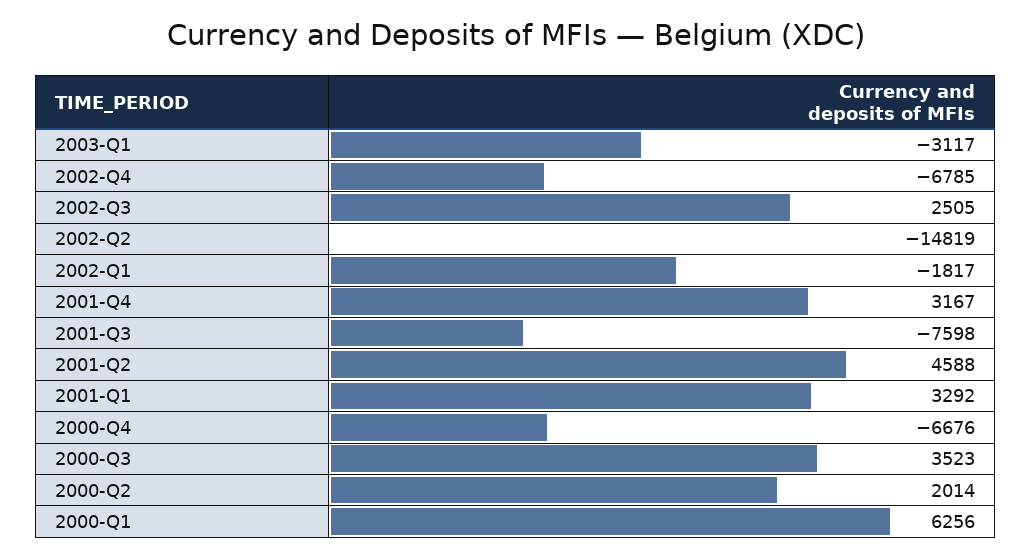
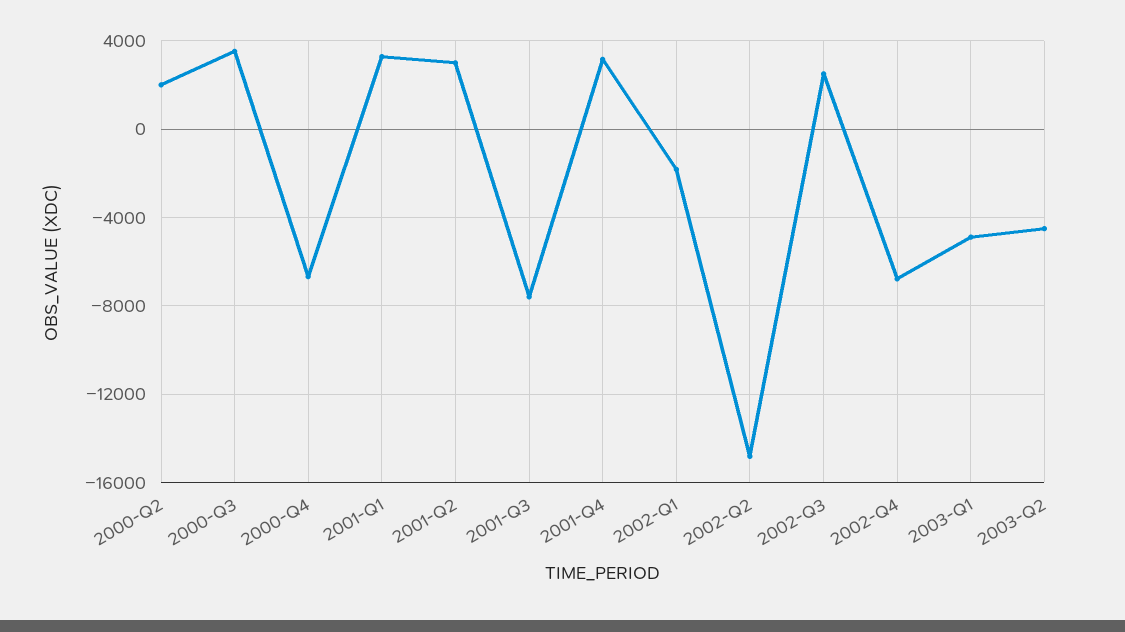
2003-Q1: -3117 -> -5000
2001-Q2: 4588 -> 3000
2000-Q1: 6256 -> none
2003-Q2: none -> -4500

